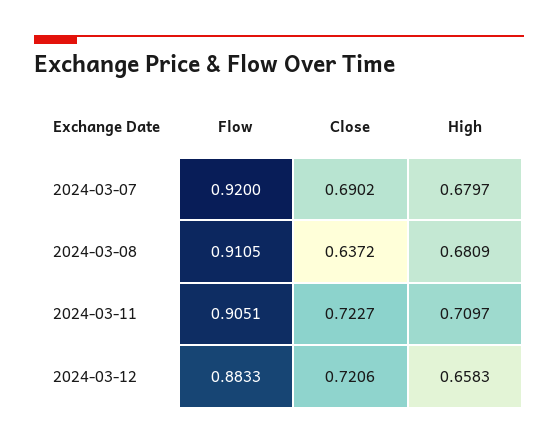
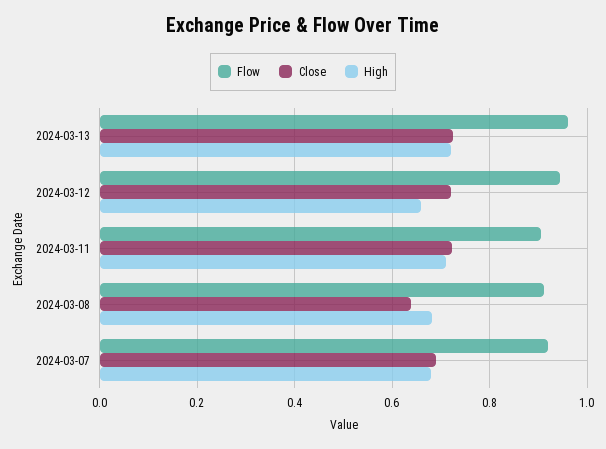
Flow, 2024-03-12: 0.8833 -> 0.94
Flow, 2024-03-13: none -> 0.96
Close, 2024-03-13: none -> 0.72
High, 2024-03-13: none -> 0.72

